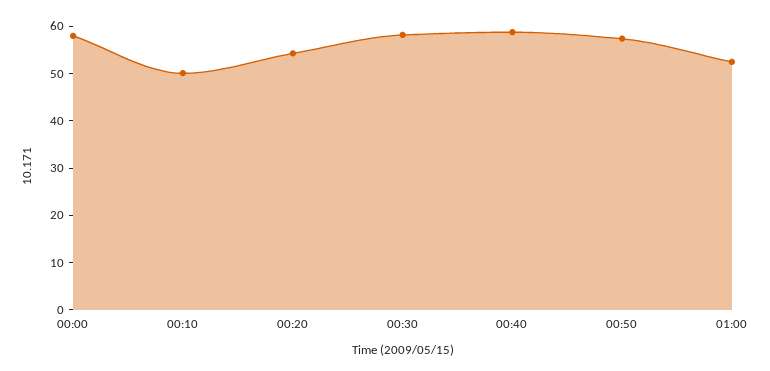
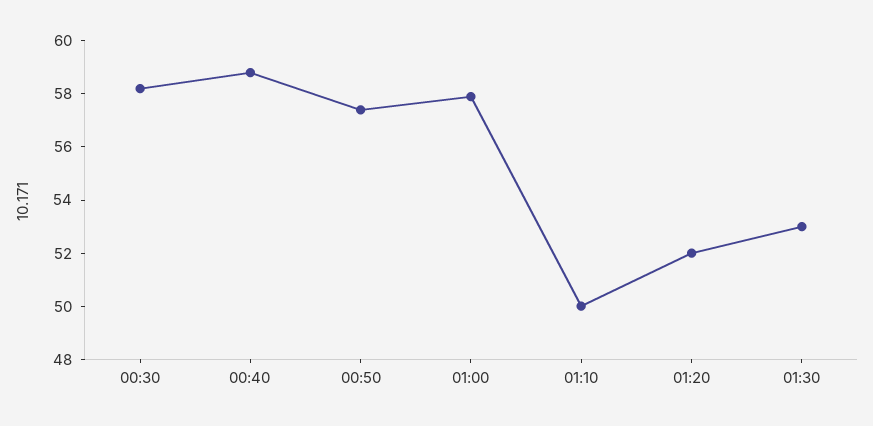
00:00: 58 -> none
00:10: 50 -> none
00:20: 54 -> none
01:00: 52 -> 58
01:10: none -> 50
01:20: none -> 52
01:30: none -> 53

